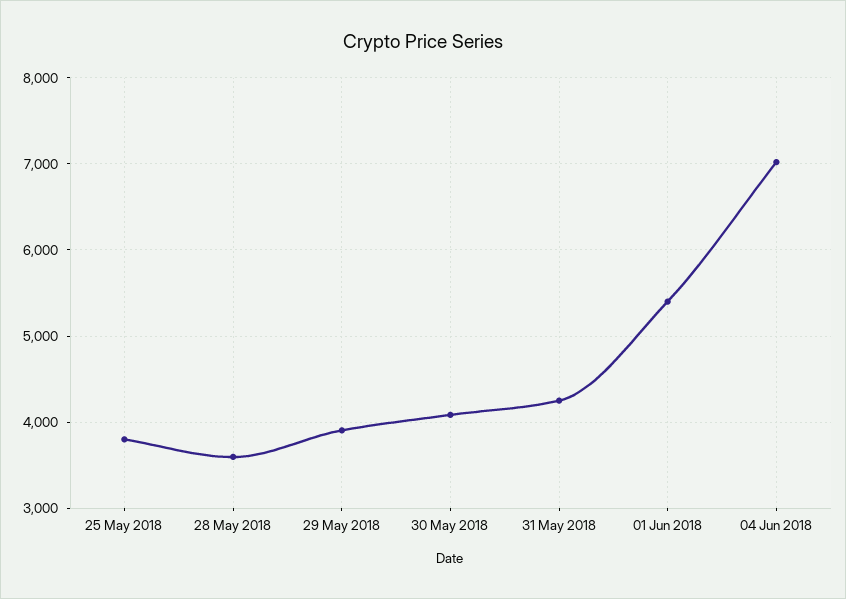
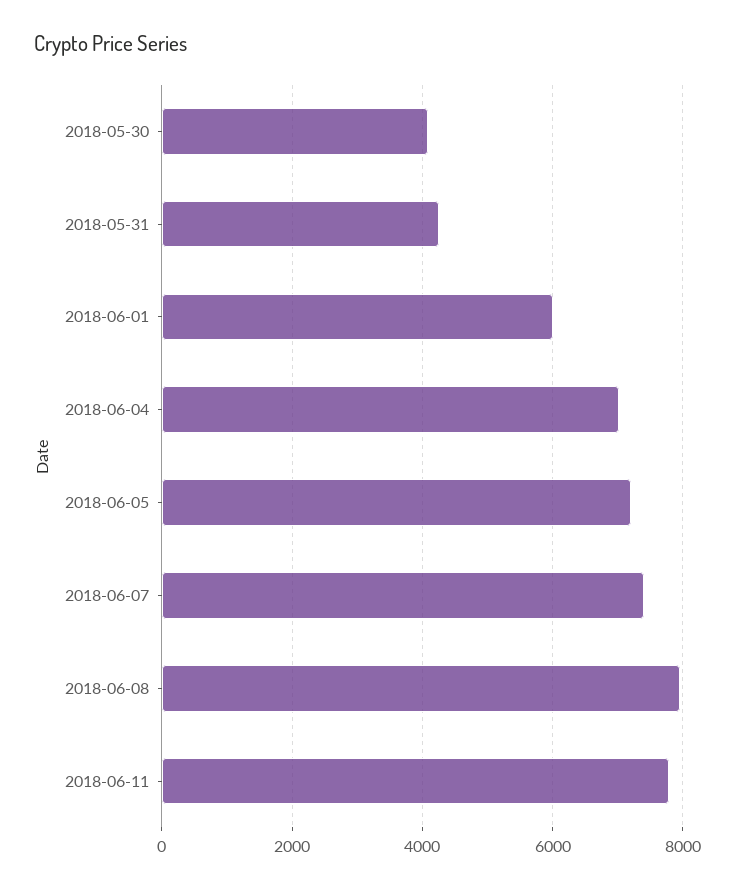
25 May 2018: 3800 -> none
28 May 2018: 3600 -> none
29 May 2018: 3900 -> none
01 Jun 2018: 5400 -> 6000
2018-06-05: none -> 7200
2018-06-07: none -> 7400
2018-06-08: none -> 8000
2018-06-11: none -> 7800

